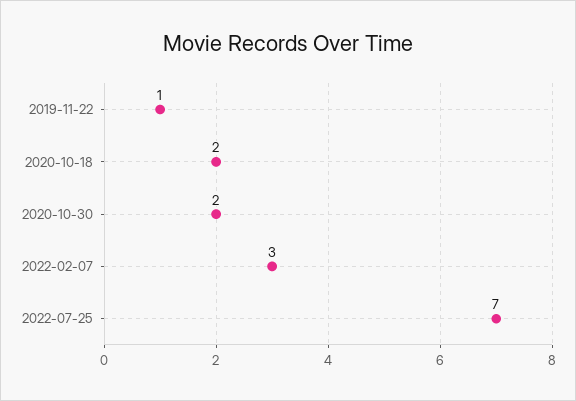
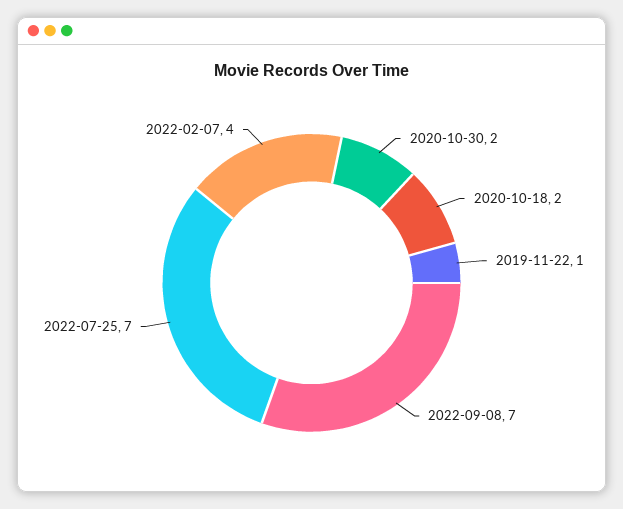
2022-02-07: 3 -> 4
2022-09-08: none -> 7

